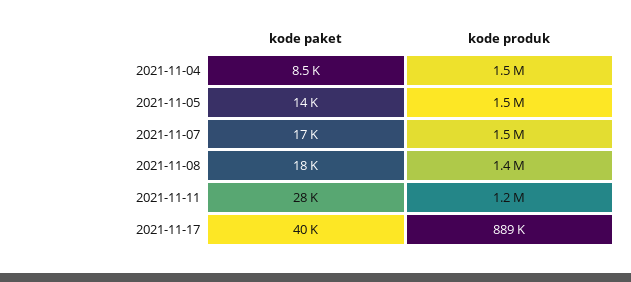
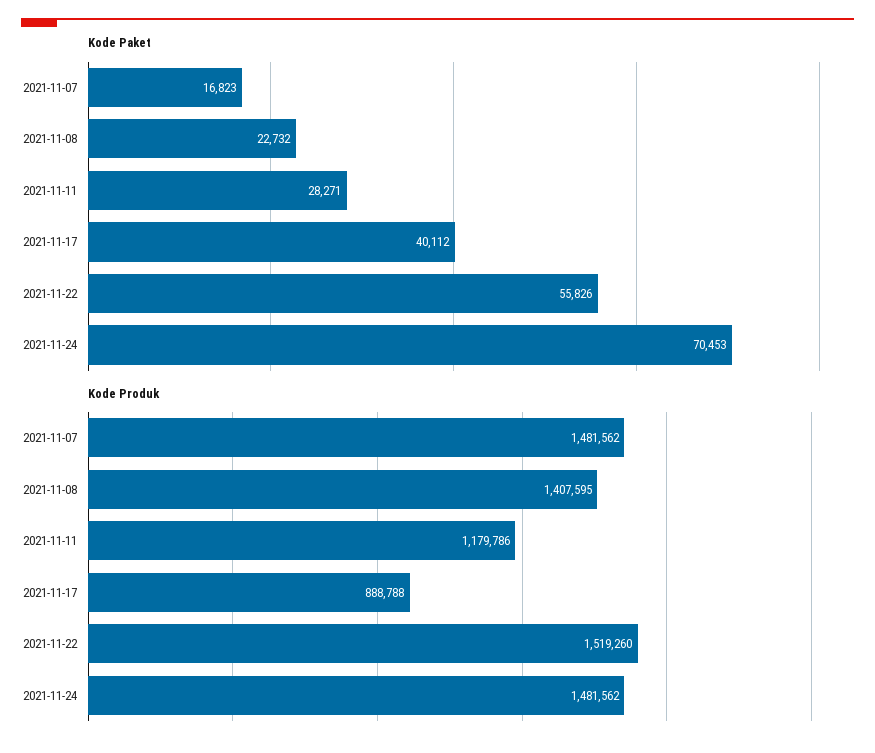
kode paket, 2021-11-04: 8500 -> none
kode produk, 2021-11-04: 1500000 -> none
kode paket, 2021-11-05: 14000 -> none
kode produk, 2021-11-05: 1500000 -> none
kode paket, 2021-11-08: 18000 -> 22732
kode paket, 2021-11-22: none -> 55826
kode paket, 2021-11-24: none -> 70453
kode produk, 2021-11-22: none -> 1519260
kode produk, 2021-11-24: none -> 1481562

